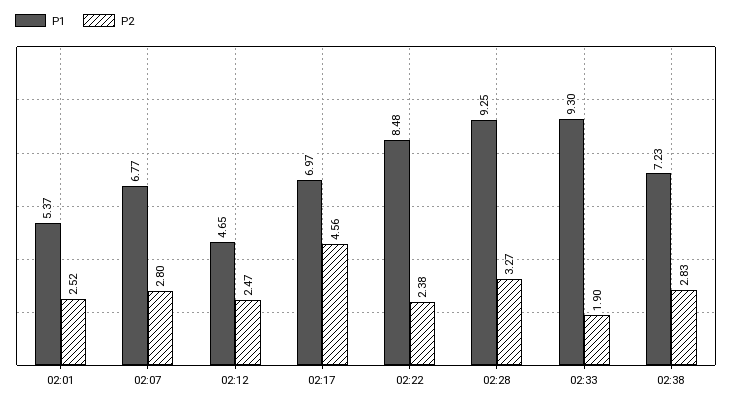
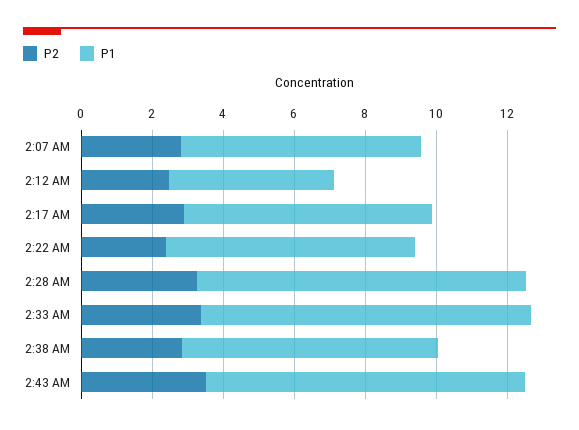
P1, 02:01: 5.37 -> none
P2, 02:01: 2.52 -> none
P2, 02:17: 4.56 -> 3
P1, 02:22: 8.48 -> 7
P2, 02:33: 1.9 -> 3.5
P2, 2:43 AM: none -> 3.5
P1, 2:43 AM: none -> 9

